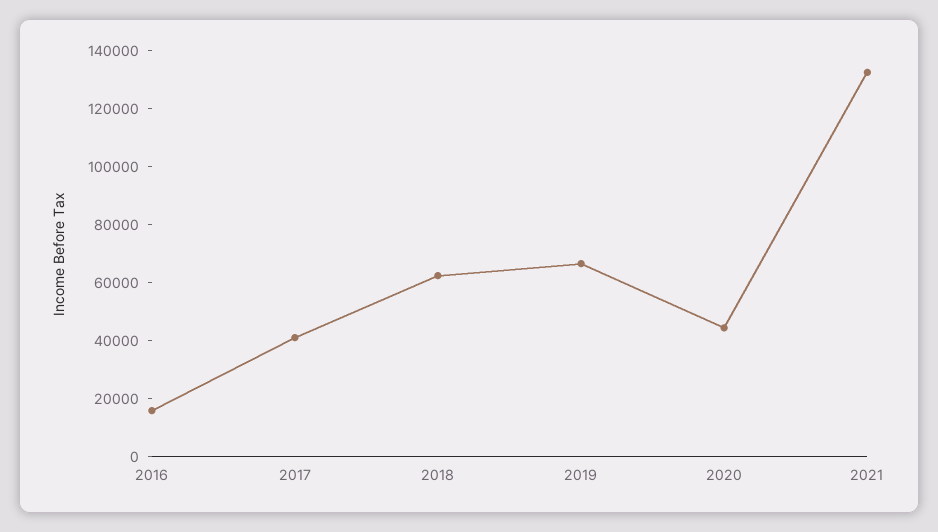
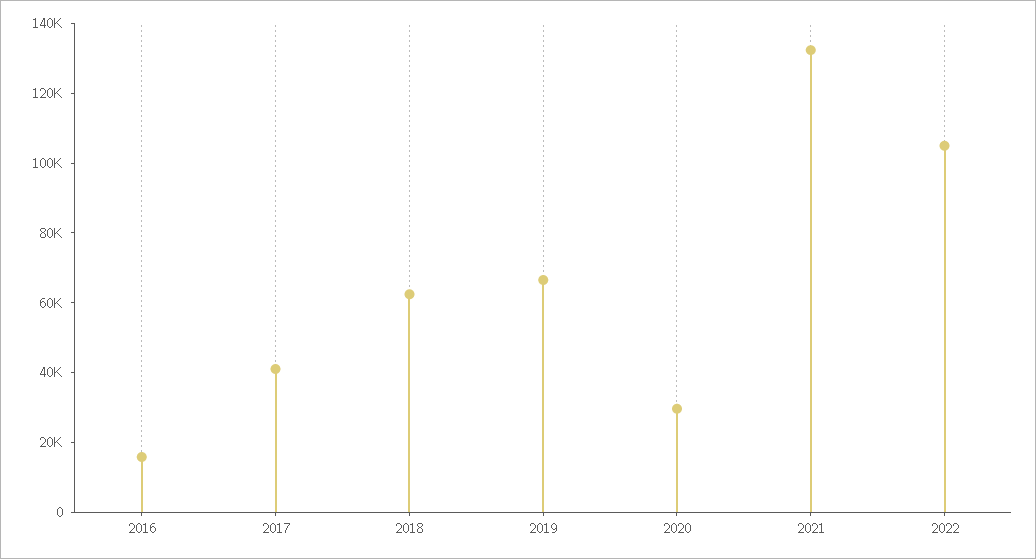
2020: 45000 -> 30000
2022: none -> 105000

